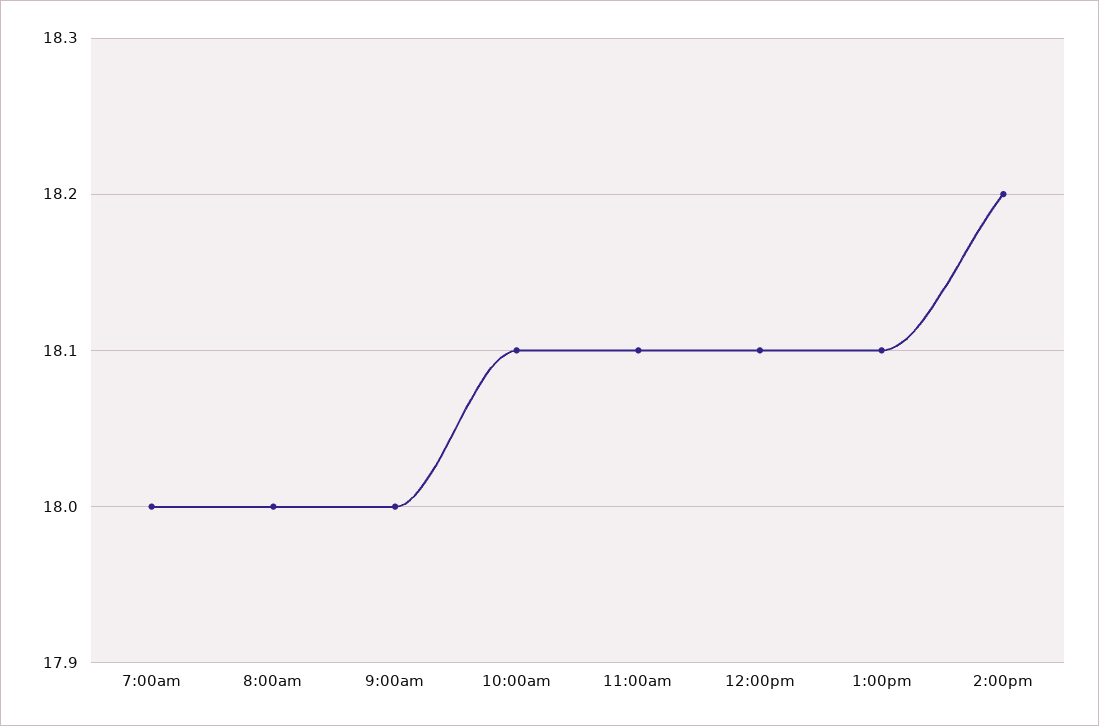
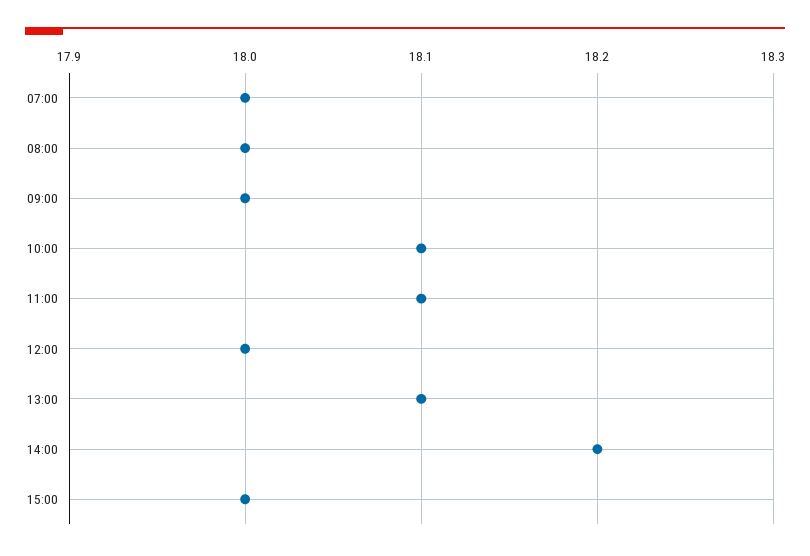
12:00pm: 18.1 -> 18
15:00: none -> 18

